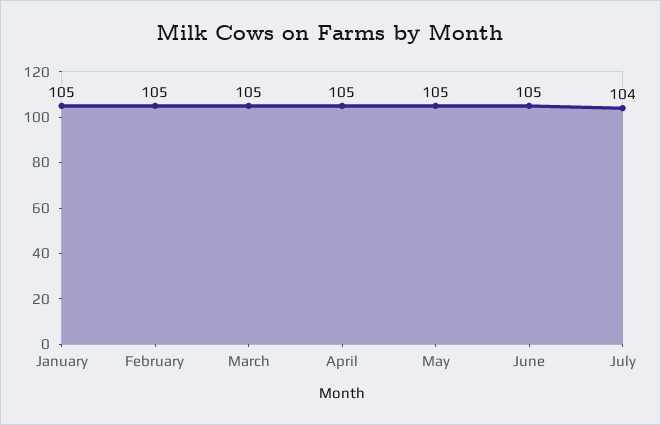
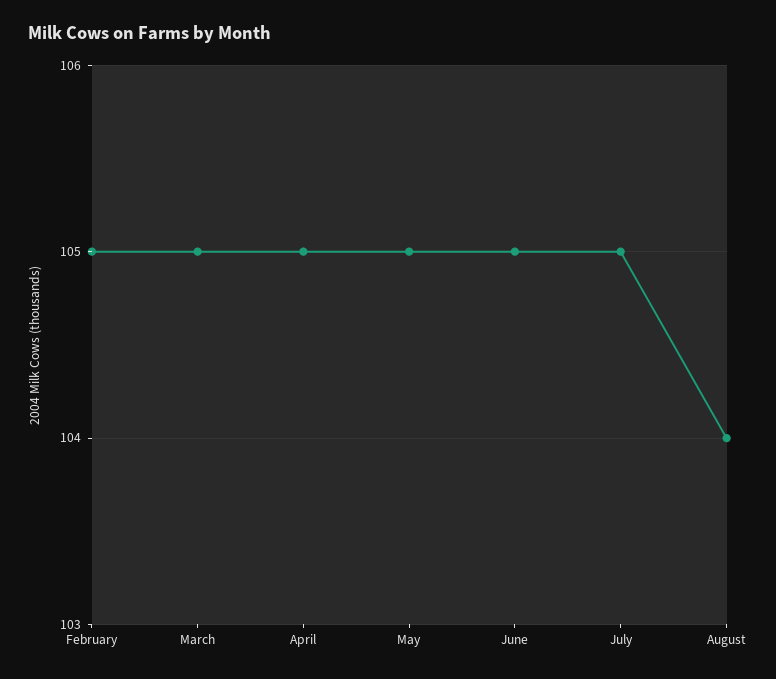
January: 105 -> none
July: 104 -> 105
August: none -> 104

